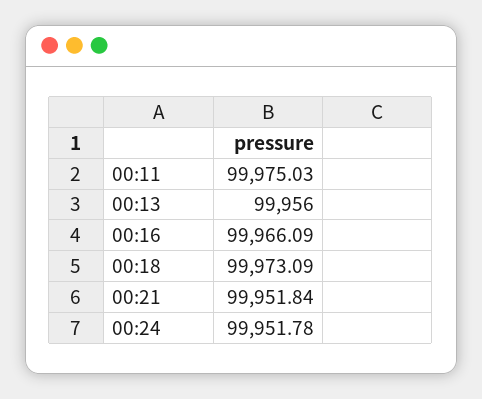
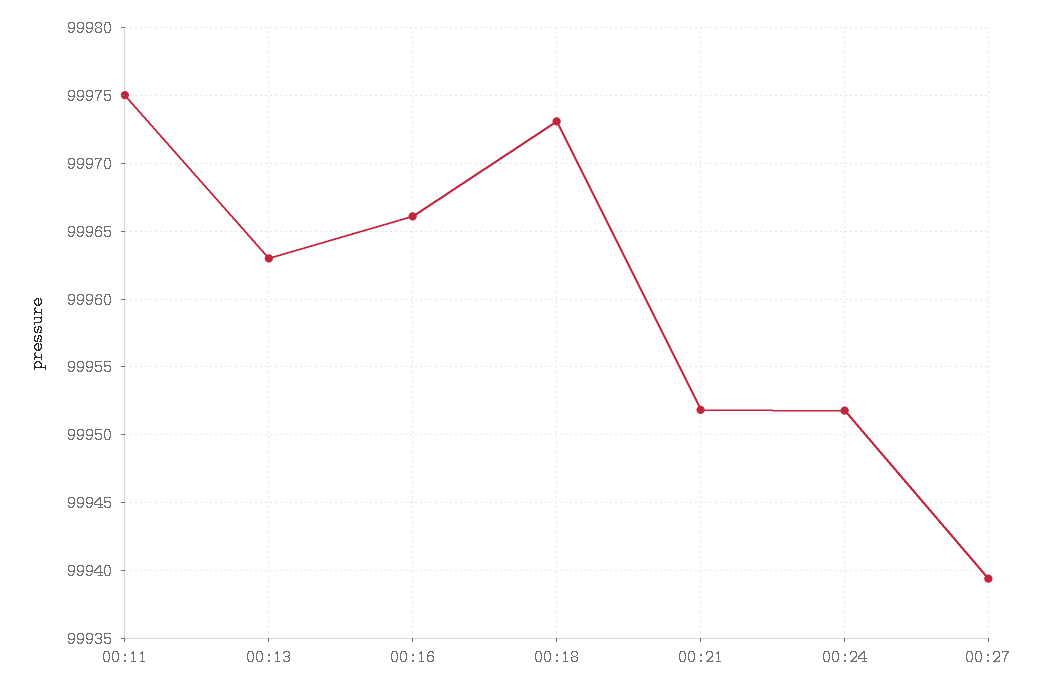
00:13: 99956 -> 99963
00:27: none -> 99939.5

